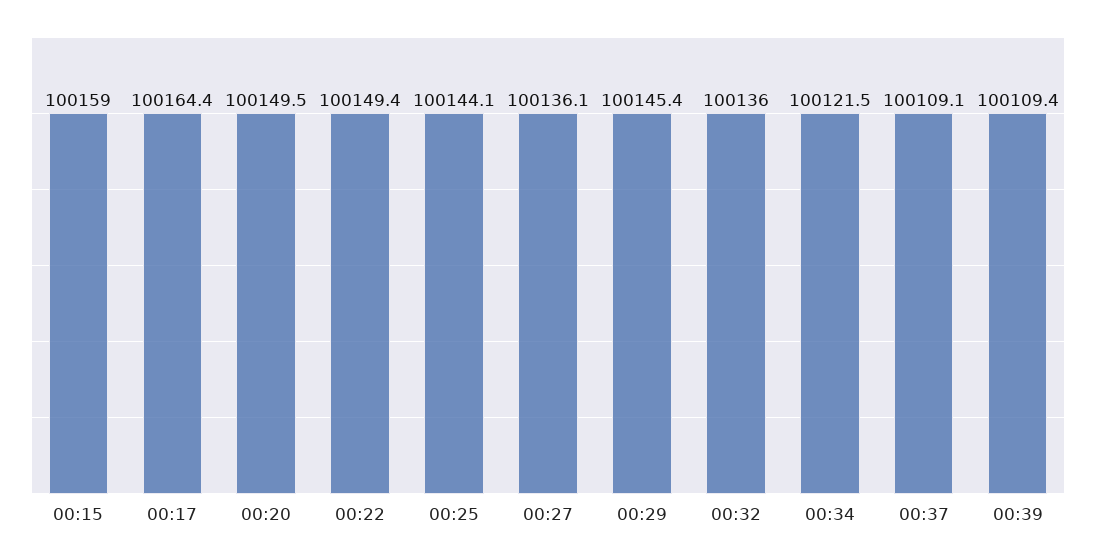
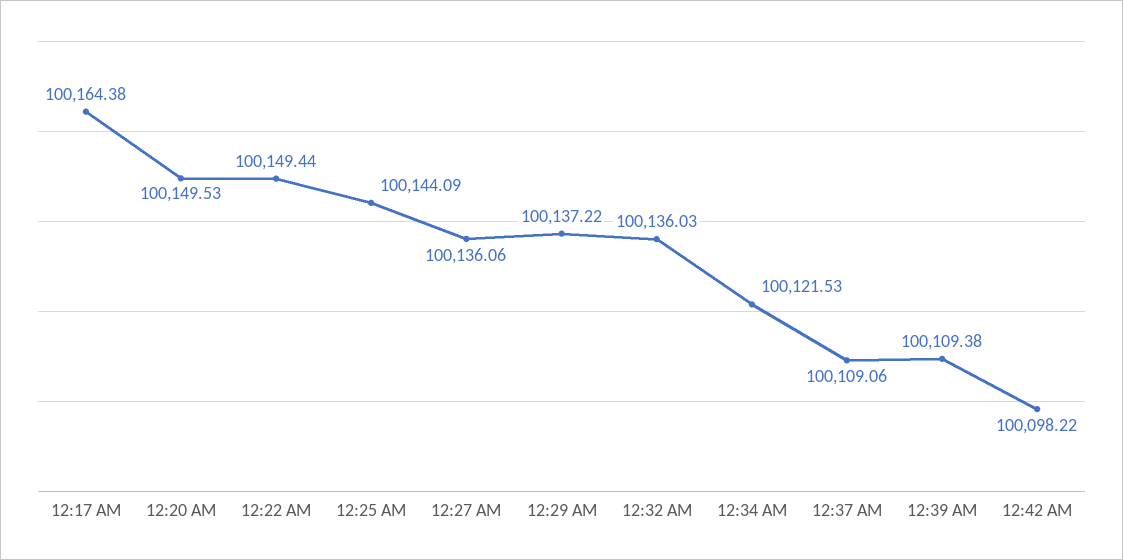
00:15: 100159 -> none
00:29: 100145.4 -> 100137.22
12:42 AM: none -> 100098.22

